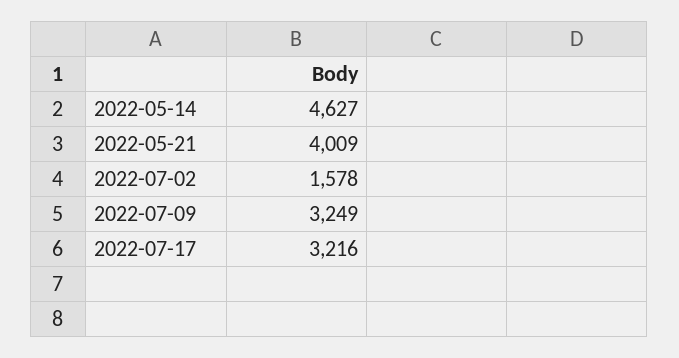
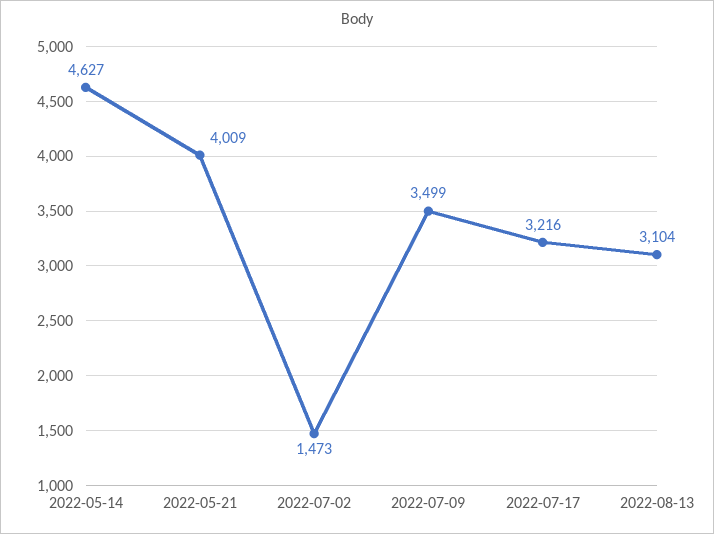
2022-07-02: 1578 -> 1473
2022-07-09: 3249 -> 3499
2022-08-13: none -> 3104

